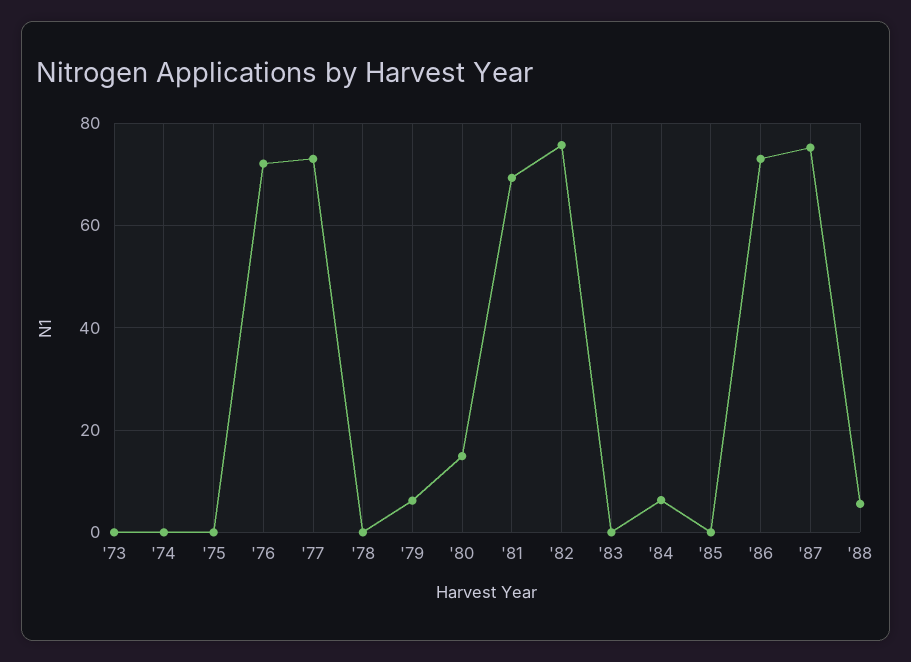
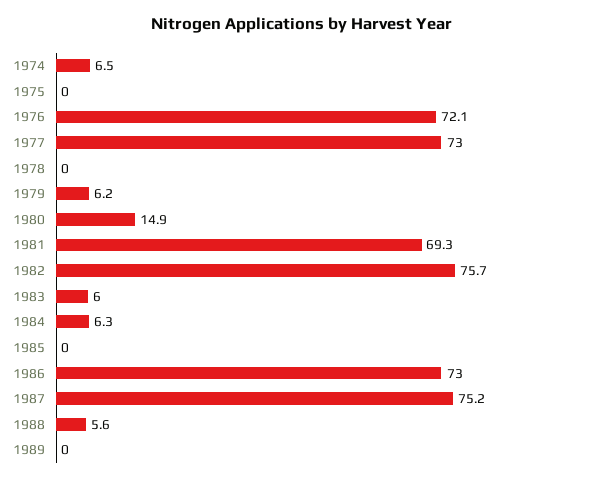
'73: 0 -> none
'74: 0 -> 6.5
'83: 0 -> 6
1989: none -> 0

